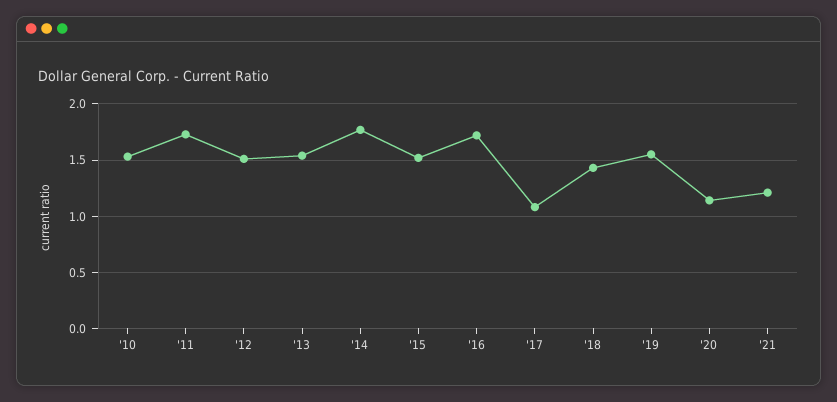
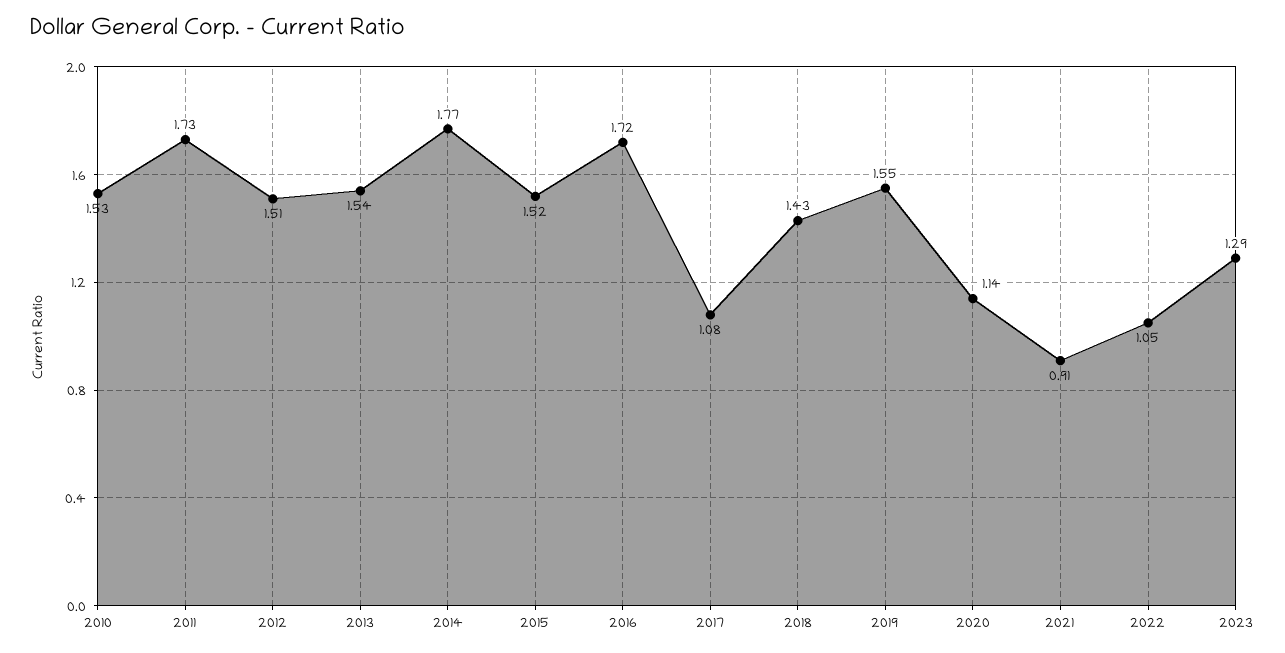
'21: 1.2 -> 0.91
2022: none -> 1.05
2023: none -> 1.29

